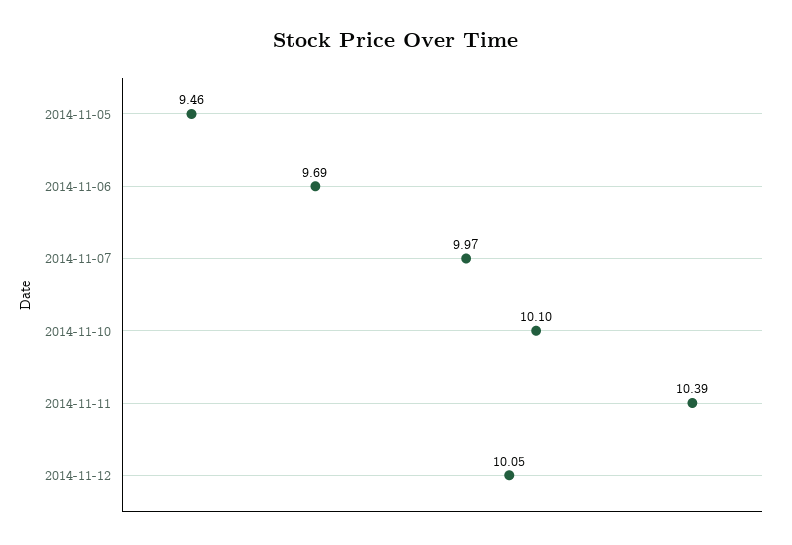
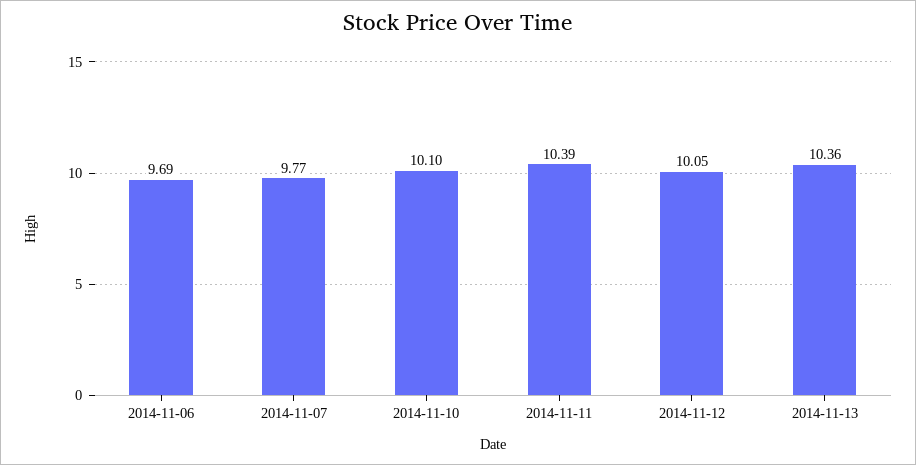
2014-11-05: 9.46 -> none
2014-11-07: 9.97 -> 9.77
2014-11-13: none -> 10.36

